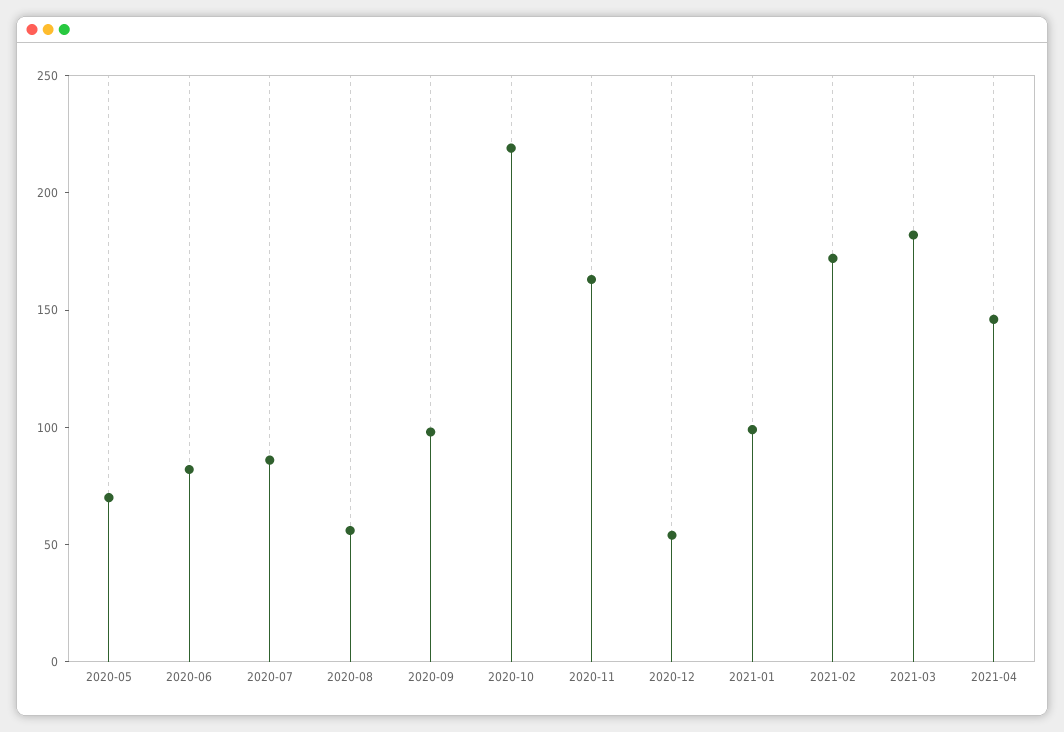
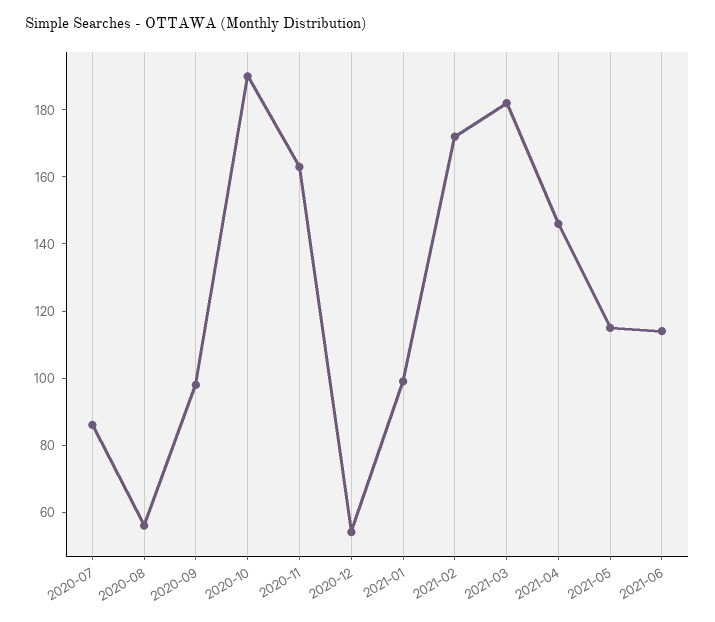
2020-05: 70 -> none
2020-06: 80 -> none
2020-10: 220 -> 190
2021-05: none -> 115
2021-06: none -> 115

